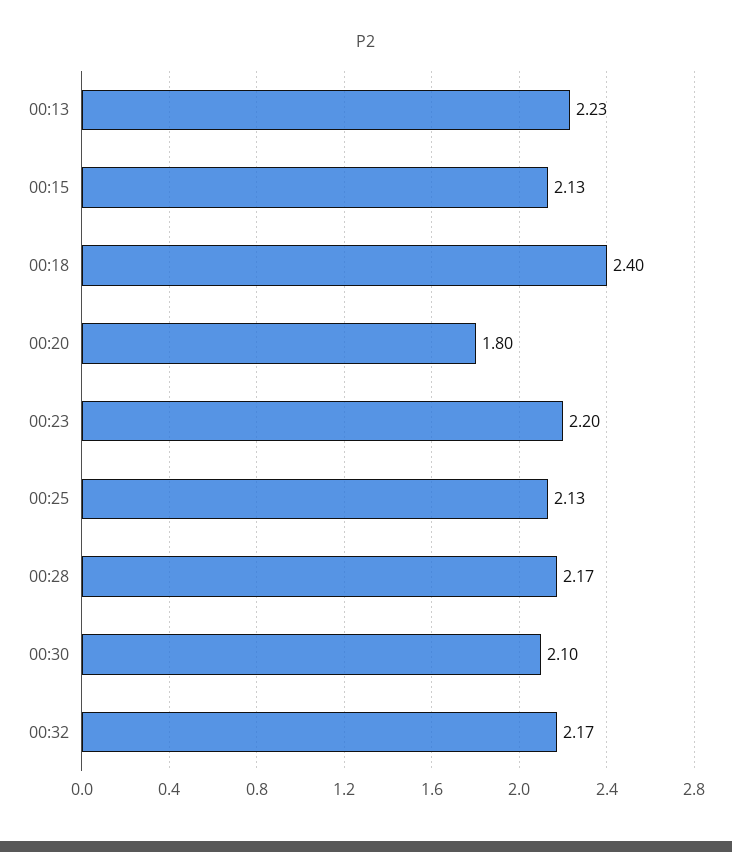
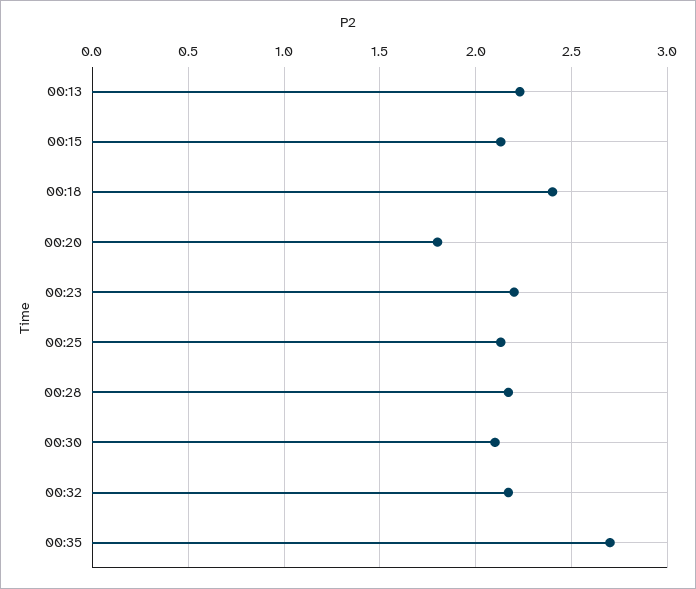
00:35: none -> 2.7

